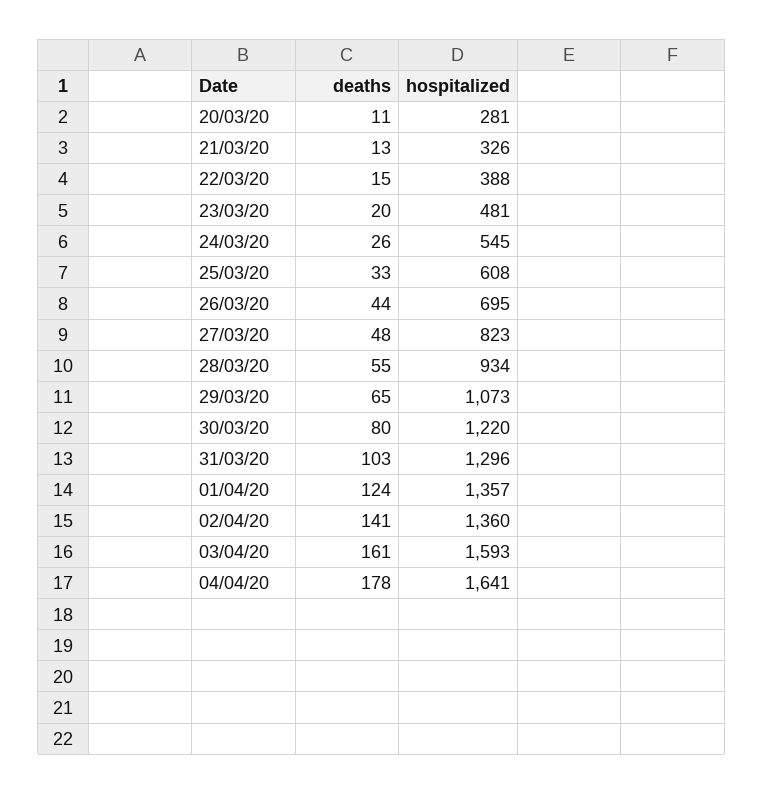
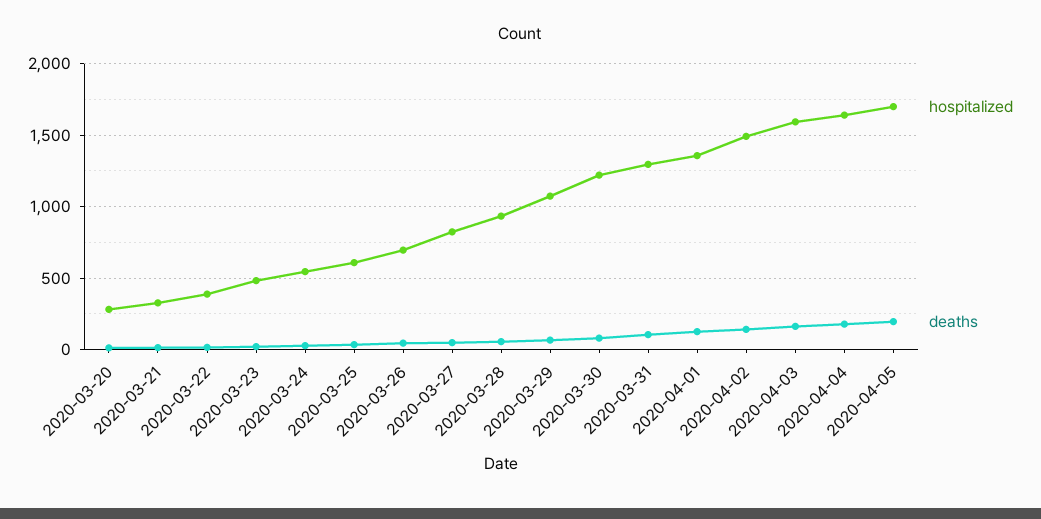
hospitalized, 02/04/20: 1360 -> 1500
hospitalized, 2020-04-05: none -> 1700
deaths, 2020-04-05: none -> 200

